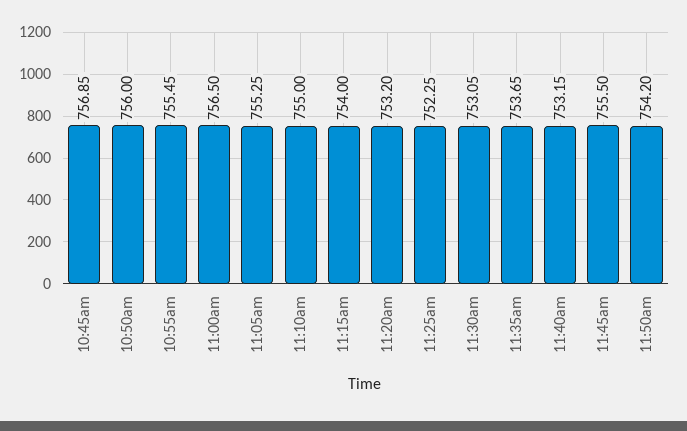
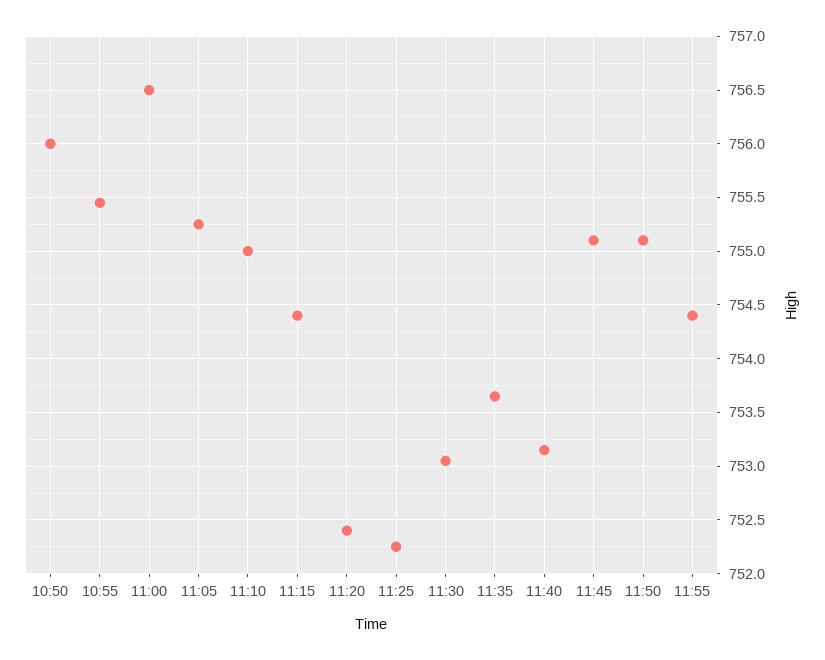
10:45am: 756.85 -> none
11:15am: 754 -> 754.4
11:20am: 753.2 -> 752.4
11:45am: 755.5 -> 755.1
11:50am: 754.2 -> 755.1
11:55: none -> 754.4

